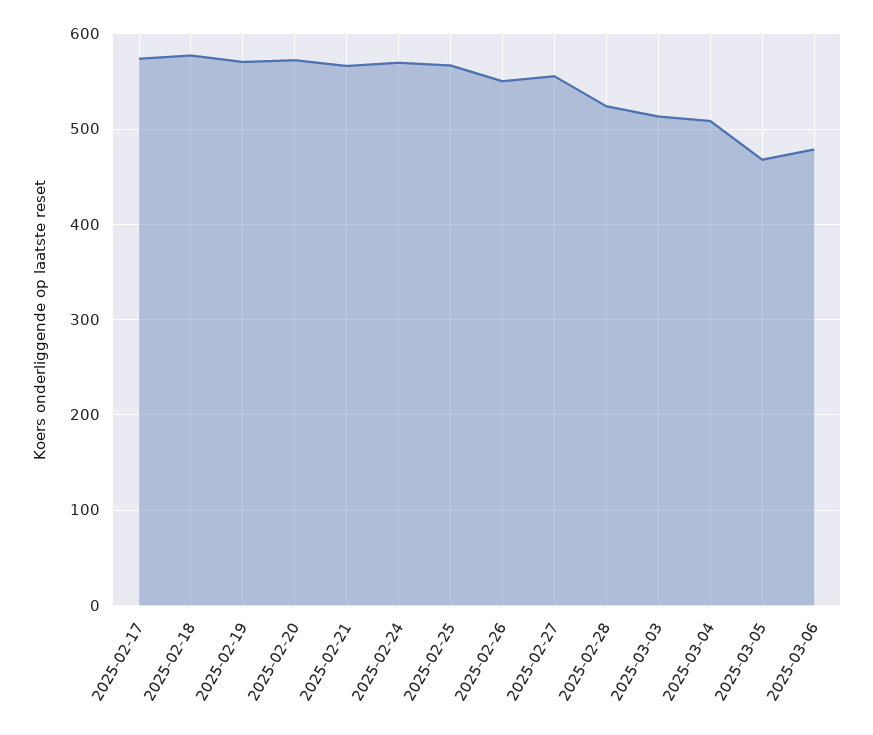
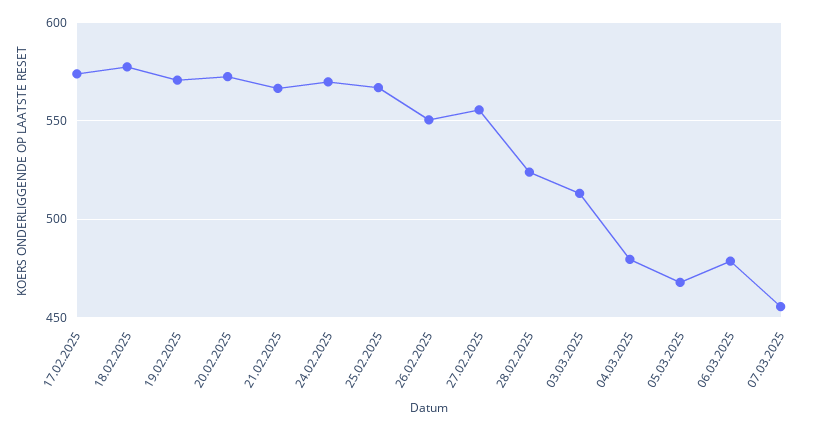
2025-03-04: 510 -> 480
07.03.2025: none -> 455

